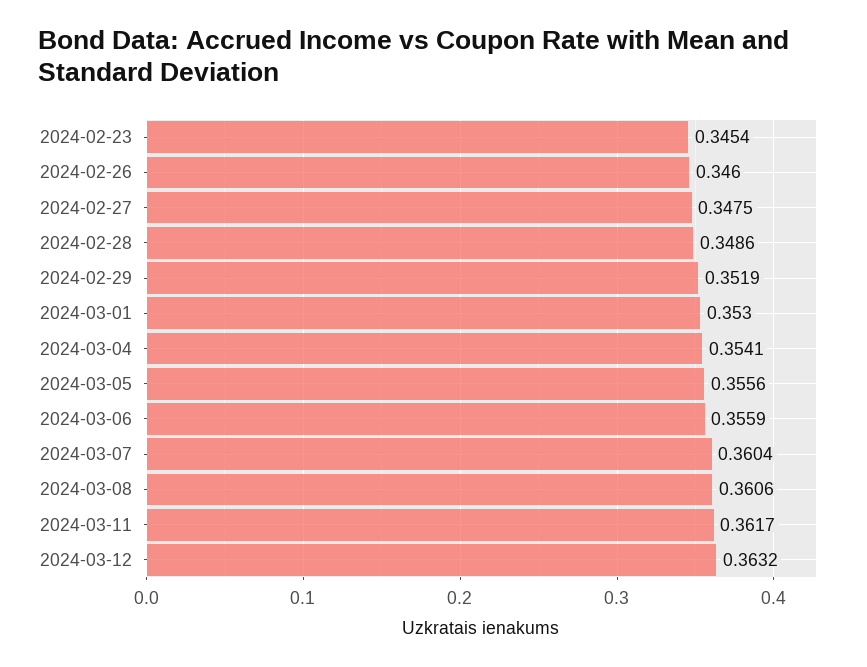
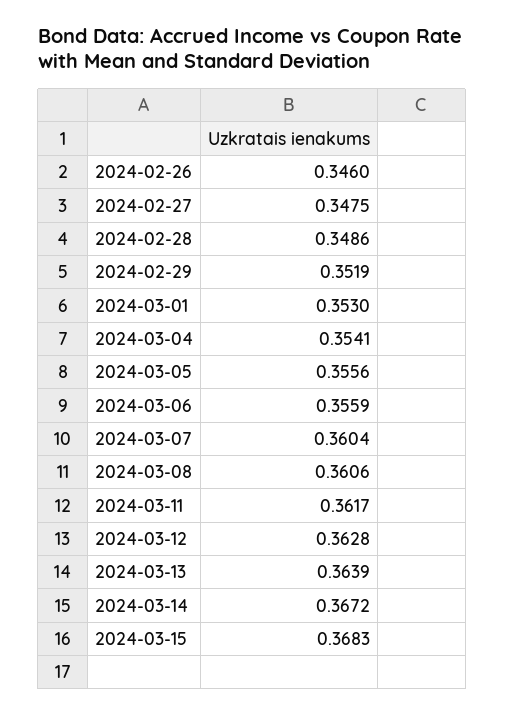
2024-02-23: 0.3454 -> none
2024-03-12: 0.3632 -> 0.3628
2024-03-13: none -> 0.3639
2024-03-14: none -> 0.3672
2024-03-15: none -> 0.3683

